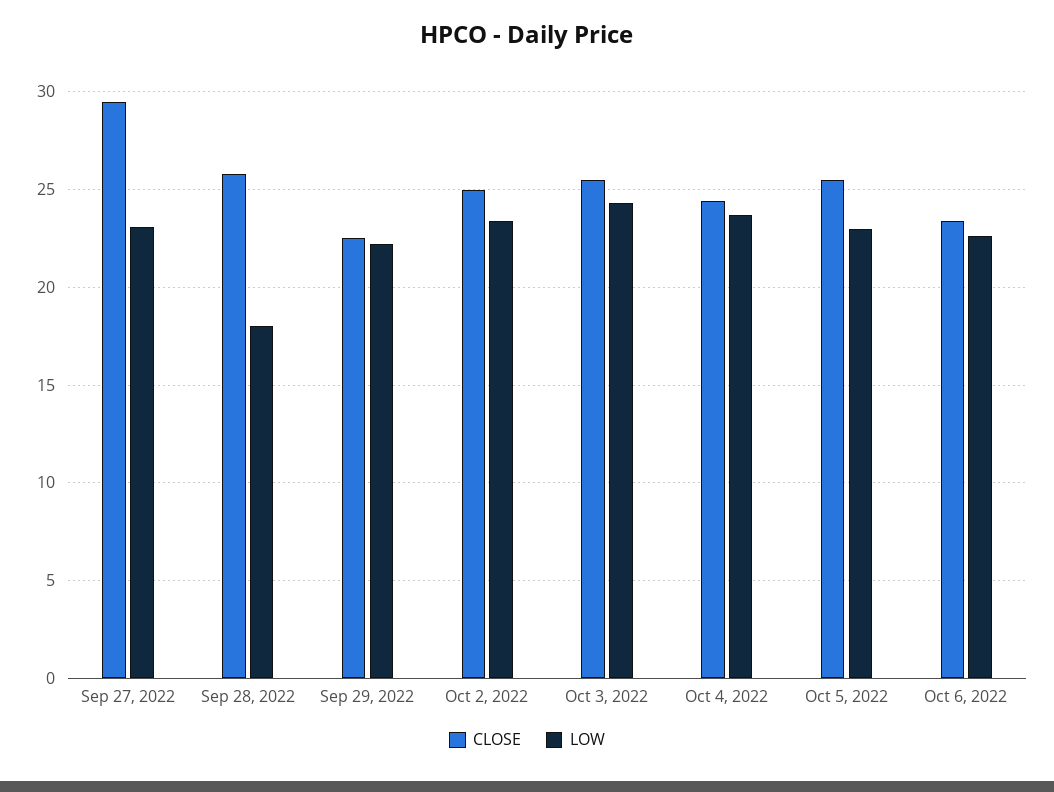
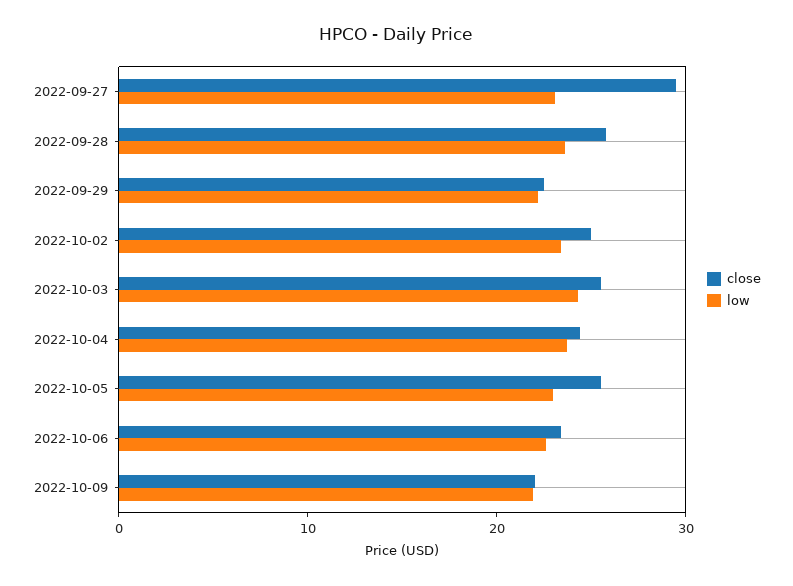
LOW, Sep 28, 2022: 18 -> 24
CLOSE, 2022-10-09: none -> 22
LOW, 2022-10-09: none -> 22

